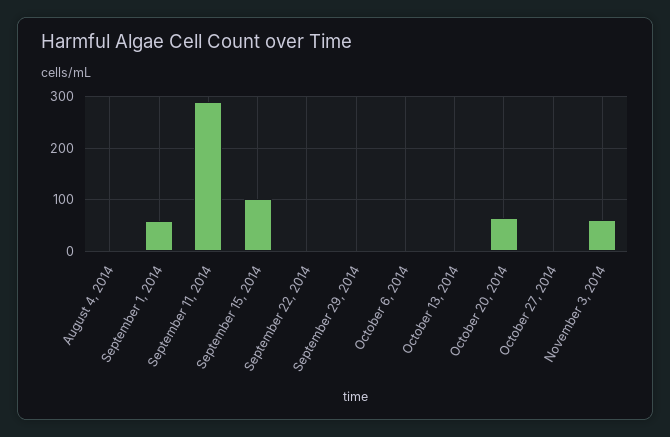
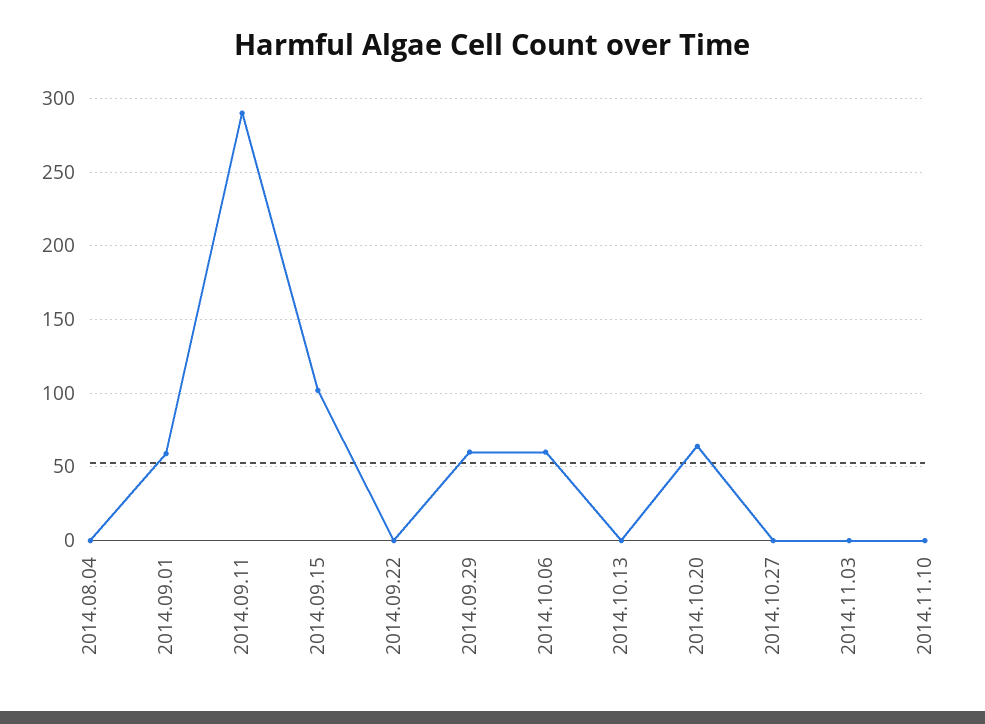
September 29, 2014: 0 -> 60
October 6, 2014: 0 -> 60
November 3, 2014: 60 -> 0
2014.11.10: none -> 0

